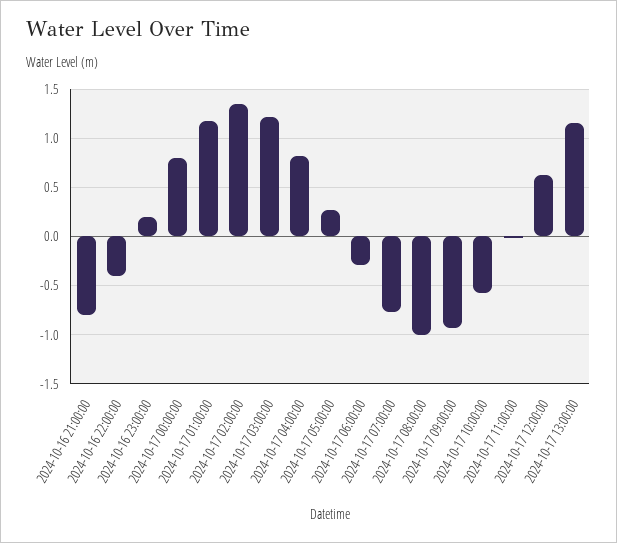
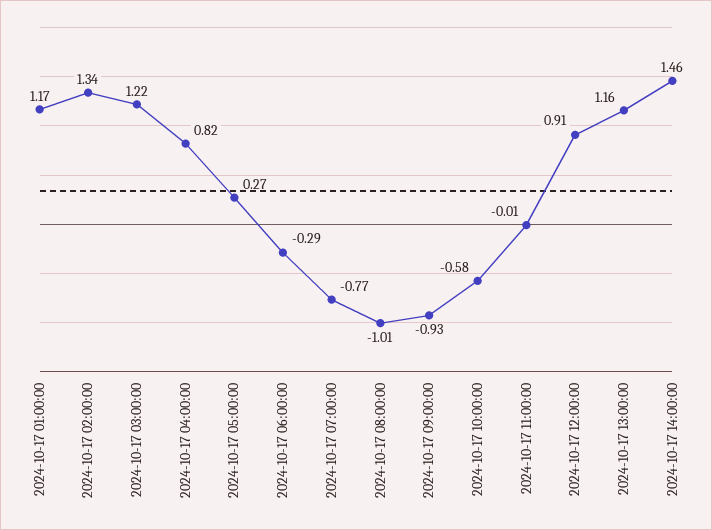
2024-10-16 21:00:00: -0.8 -> none
2024-10-16 22:00:00: -0.4 -> none
2024-10-16 23:00:00: 0.2 -> none
2024-10-17 00:00:00: 0.8 -> none
2024-10-17 12:00:00: 0.6 -> 0.91
2024-10-17 14:00:00: none -> 1.46

